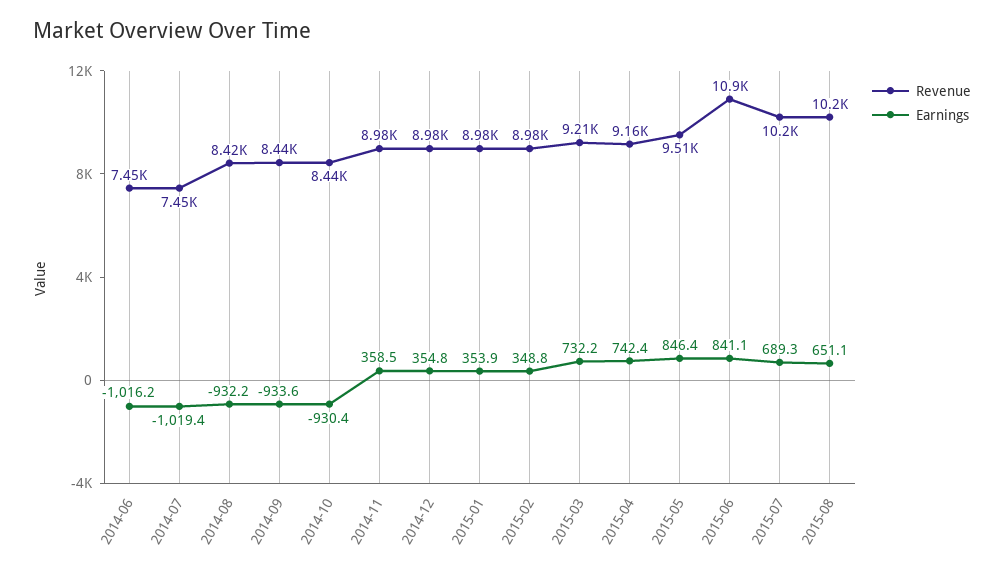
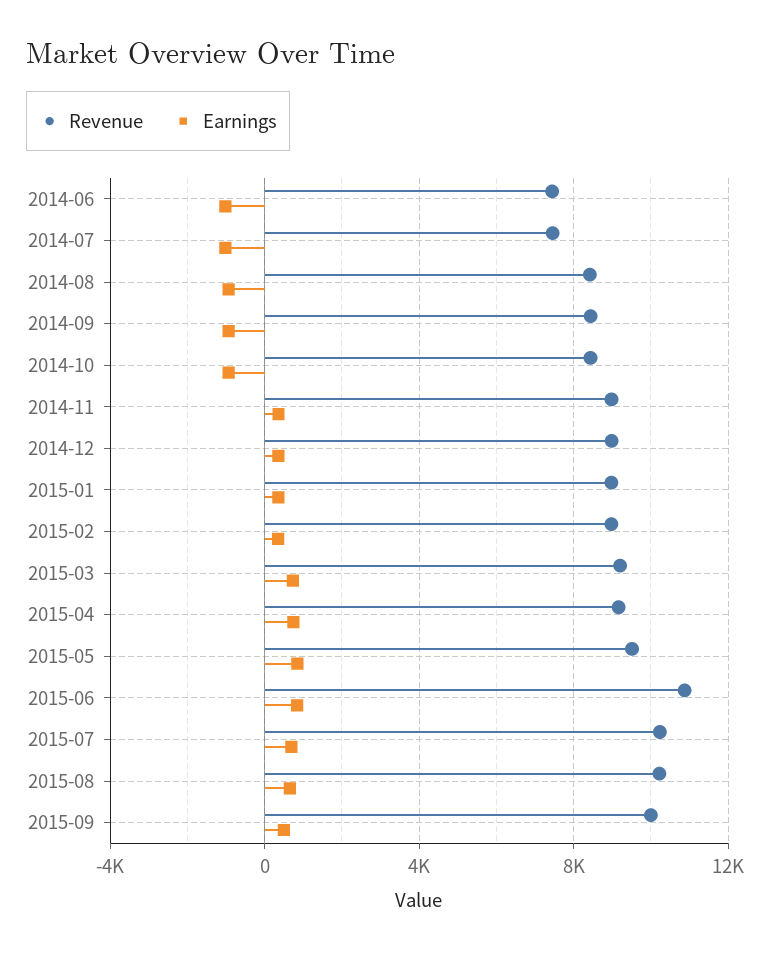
Revenue, 2015-09: none -> 10000
Earnings, 2015-09: none -> 500

